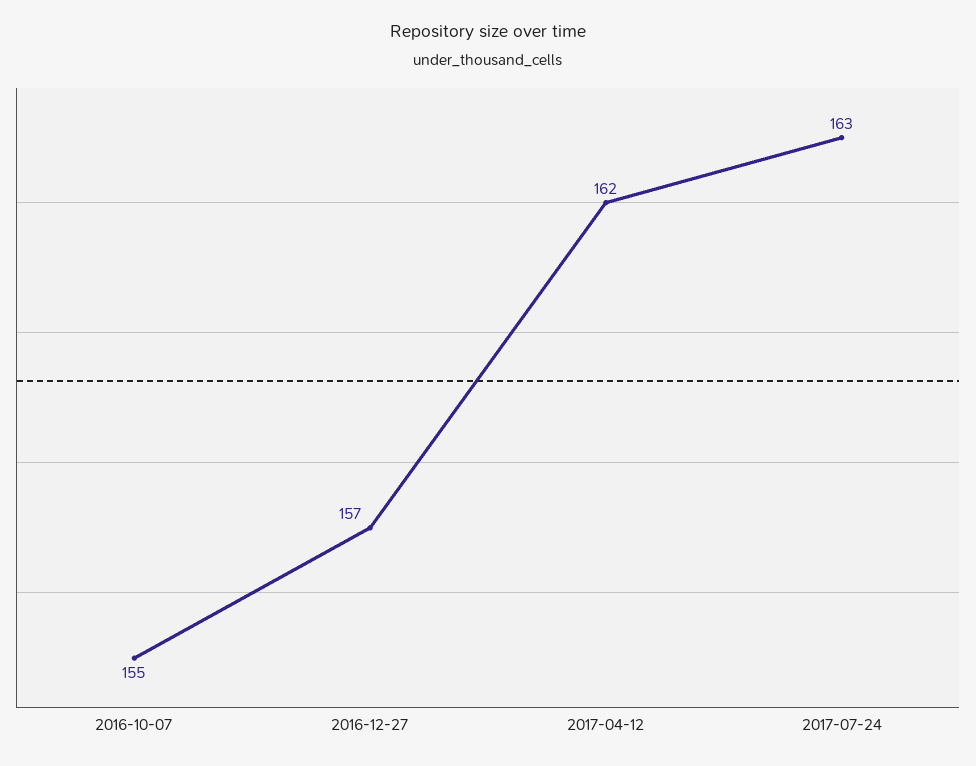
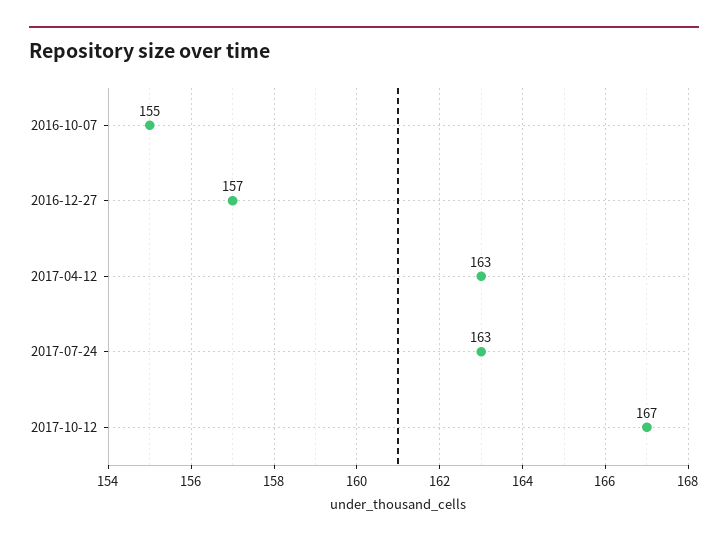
2017-04-12: 162 -> 163
2017-10-12: none -> 167

